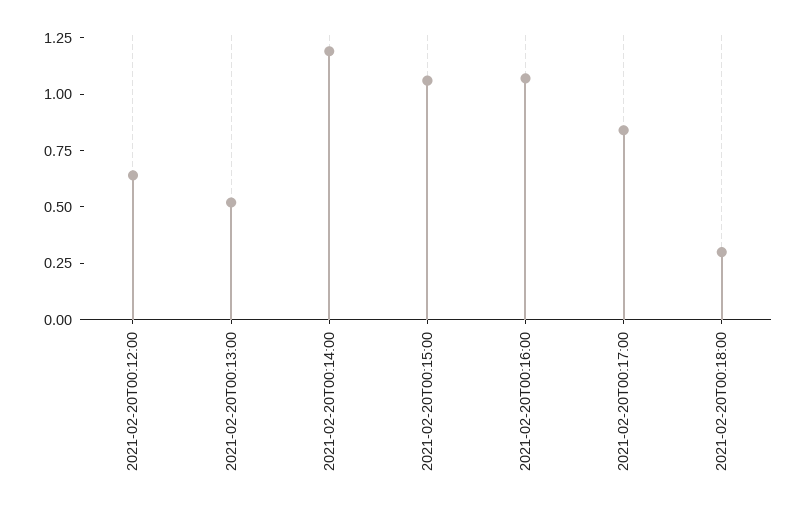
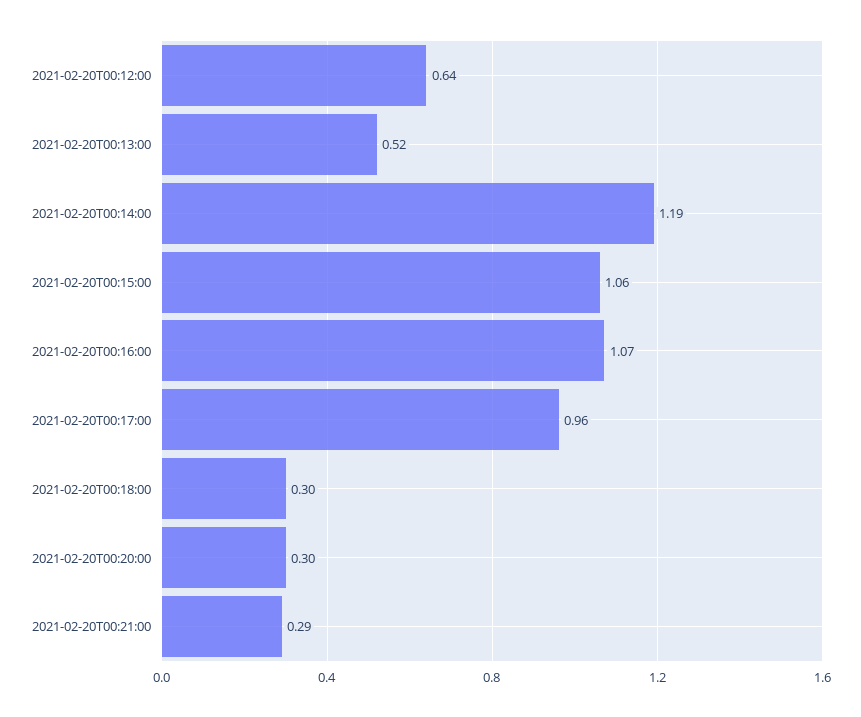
2021-02-20T00:17:00: 0.85 -> 0.96
2021-02-20T00:20:00: none -> 0.3
2021-02-20T00:21:00: none -> 0.29

